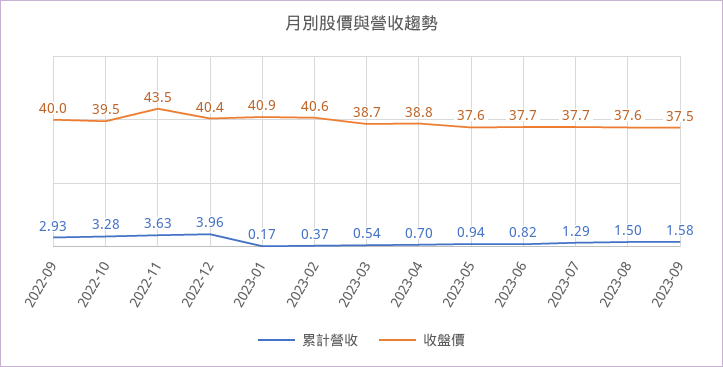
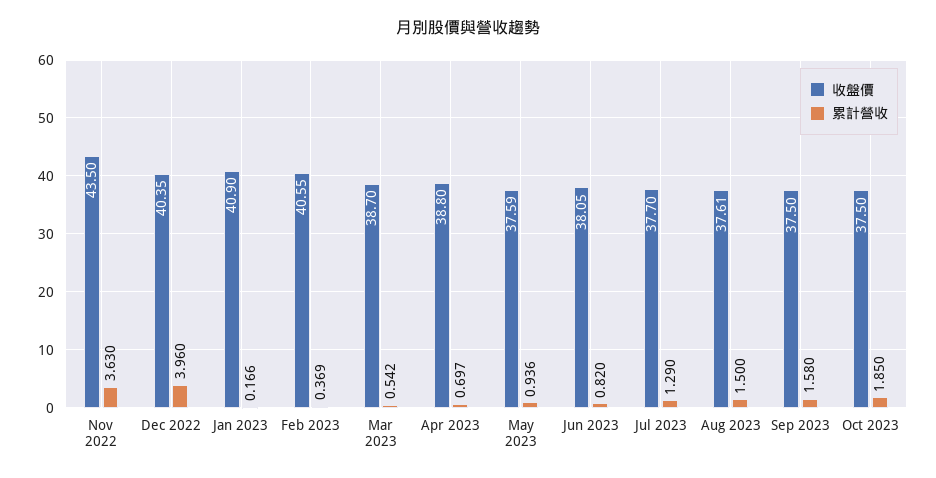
累計營收, 2022-09: 2.93 -> none
收盤價, 2022-09: 40 -> none
累計營收, 2022-10: 3.28 -> none
收盤價, 2022-10: 39.5 -> none
收盤價, 2023-06: 37.7 -> 38.05
收盤價, Oct 2023: none -> 37.5
累計營收, Oct 2023: none -> 1.85

